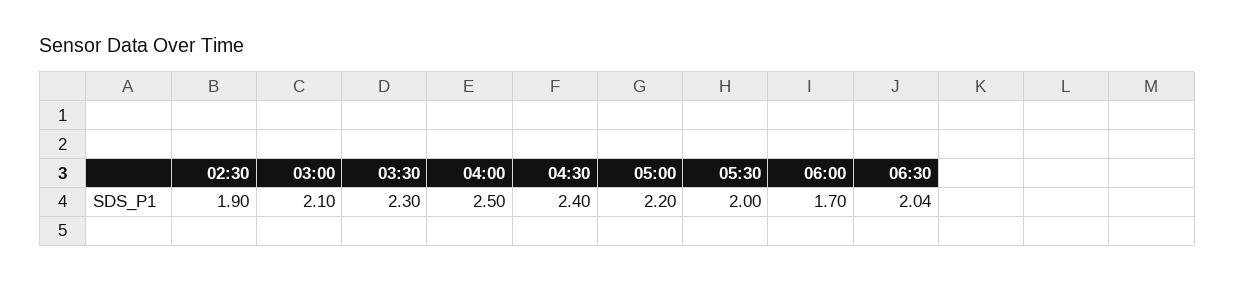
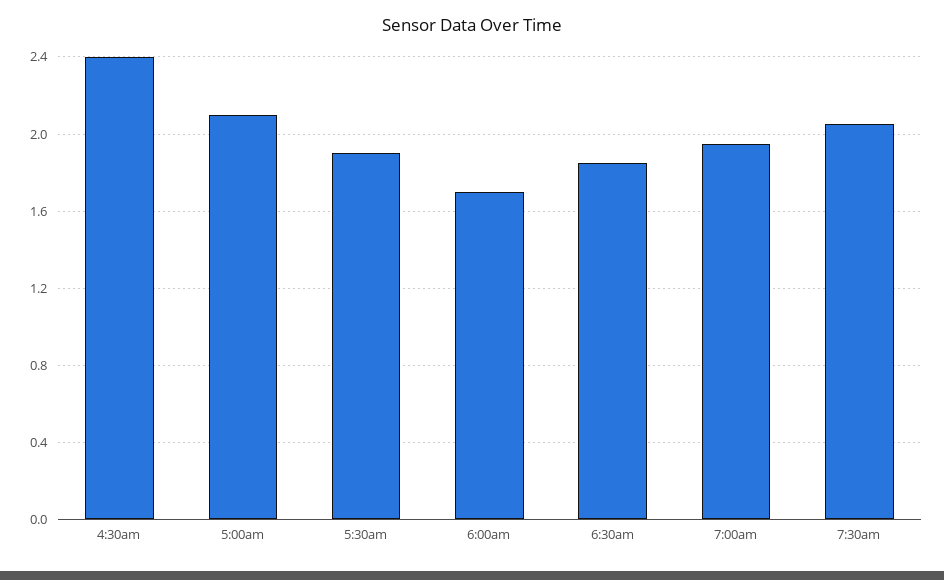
02:30: 1.9 -> none
03:00: 2.1 -> none
03:30: 2.3 -> none
04:00: 2.5 -> none
05:00: 2.2 -> 2.1
05:30: 2 -> 1.9
06:30: 2.04 -> 1.85
7:00am: none -> 1.95
7:30am: none -> 2.05

